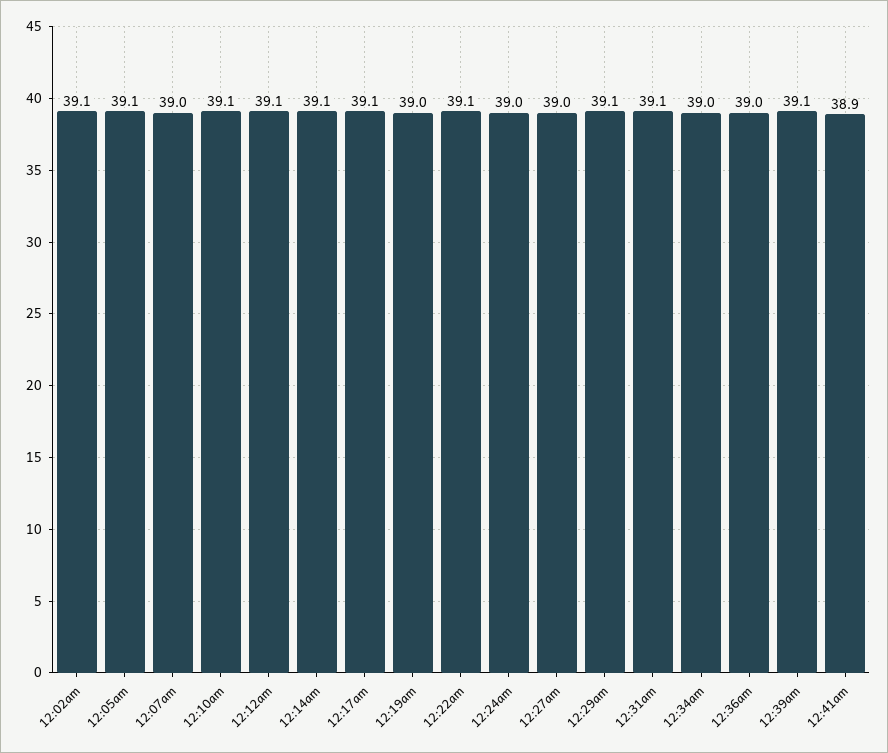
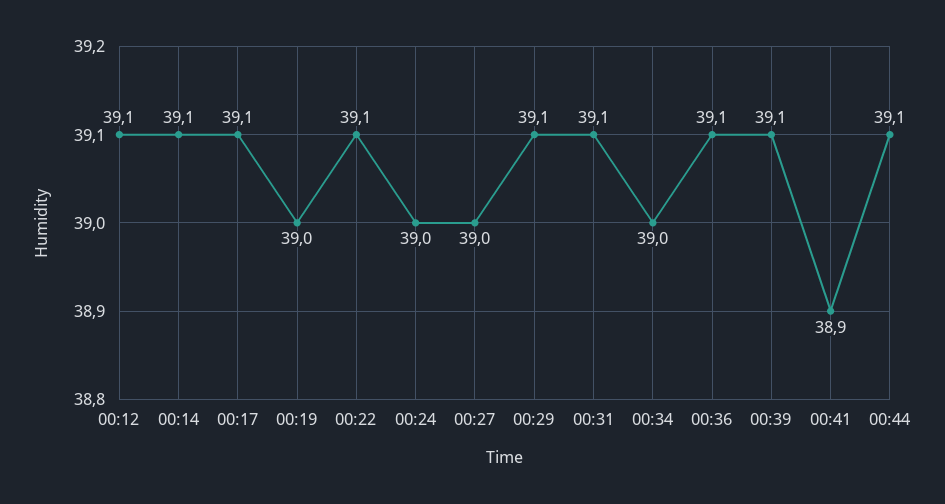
12:02am: 39.1 -> none
12:05am: 39.1 -> none
12:07am: 39 -> none
12:10am: 39.1 -> none
12:36am: 39 -> 39.1
00:44: none -> 39.1

